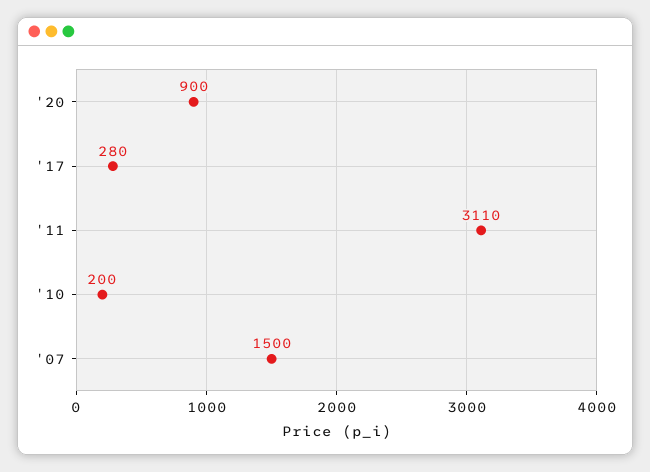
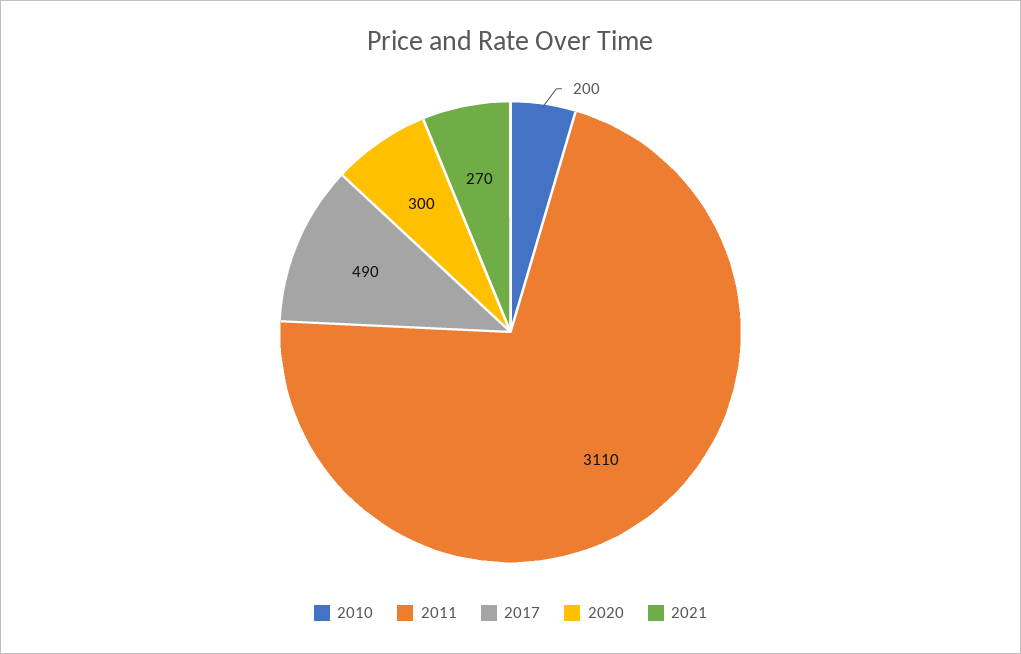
'20: 900 -> 300
'17: 280 -> 490
'07: 1500 -> none
2021: none -> 270

